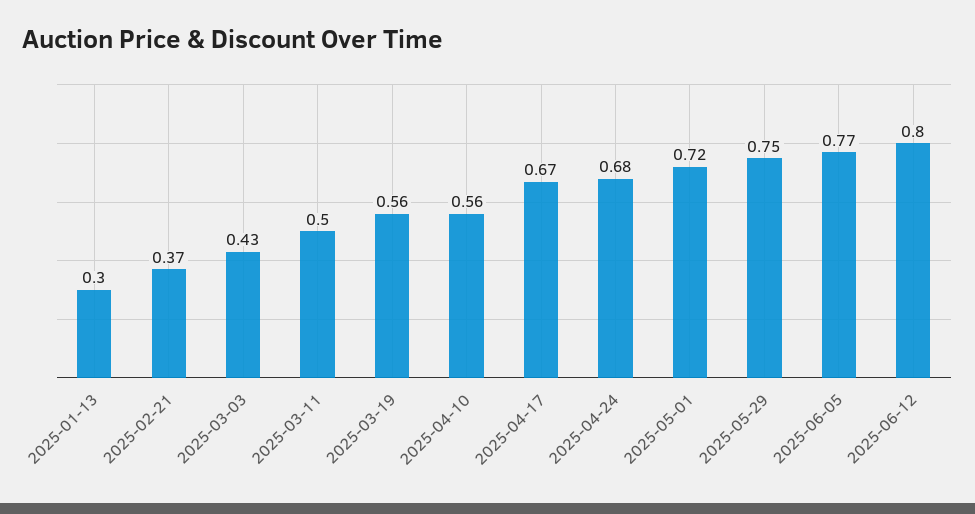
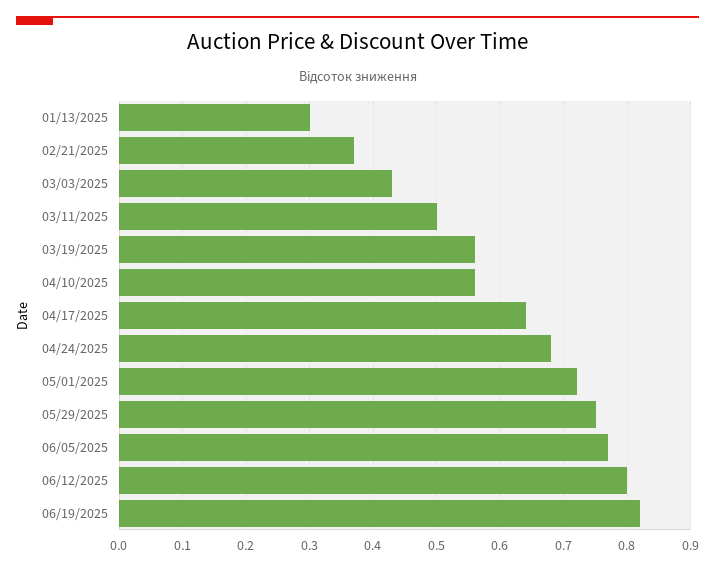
2025-04-17: 0.67 -> 0.64
06/19/2025: none -> 0.82

